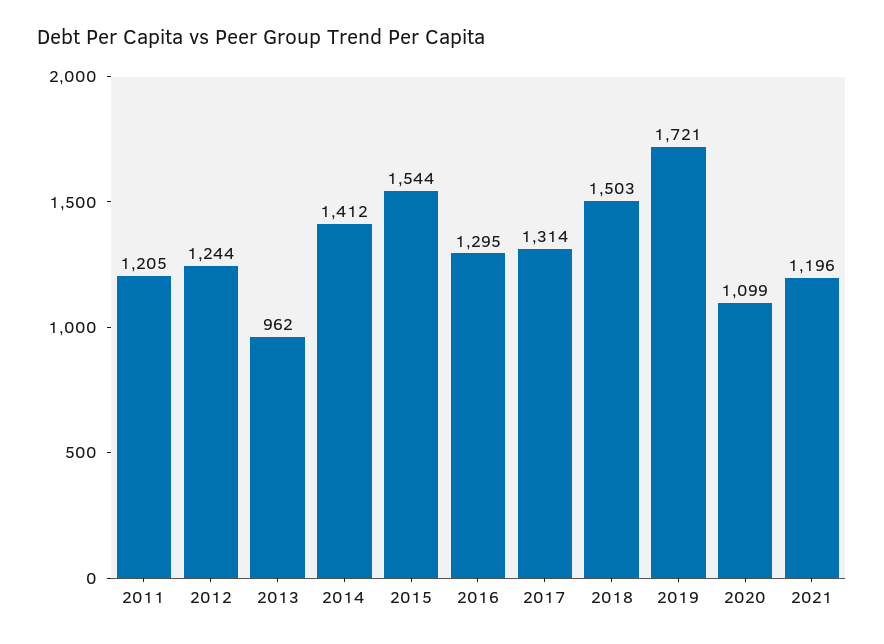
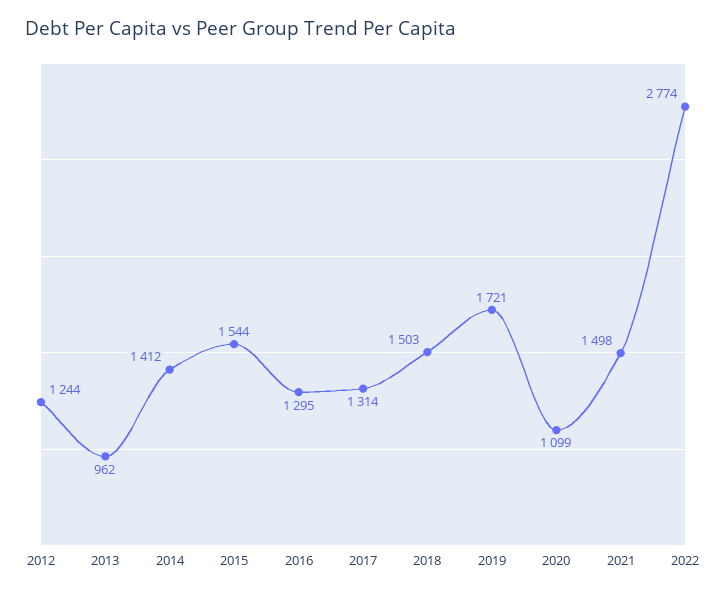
2011: 1205 -> none
2021: 1196 -> 1498
2022: none -> 2774

